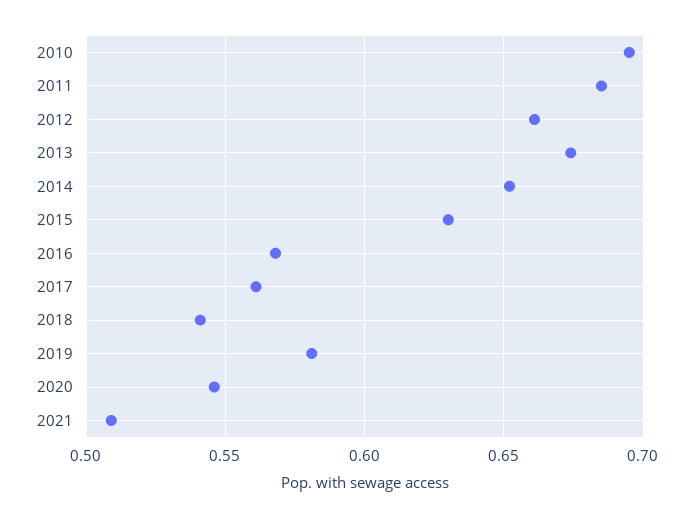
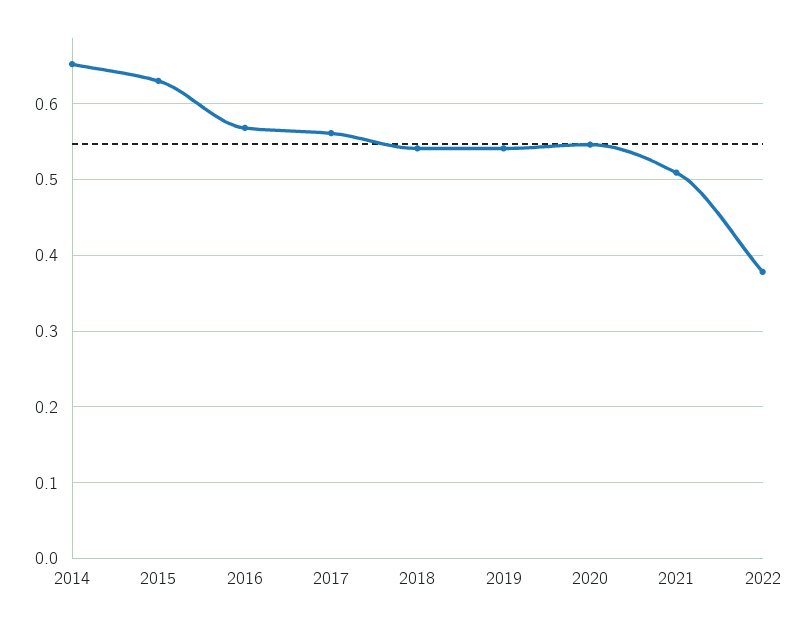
2010: 0.695 -> none
2011: 0.685 -> none
2012: 0.66 -> none
2013: 0.675 -> none
2019: 0.58 -> 0.54
2022: none -> 0.38

